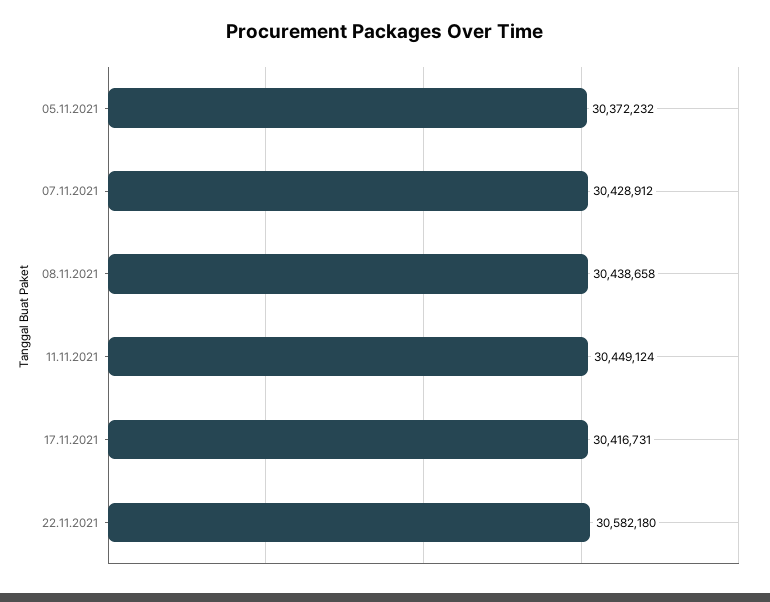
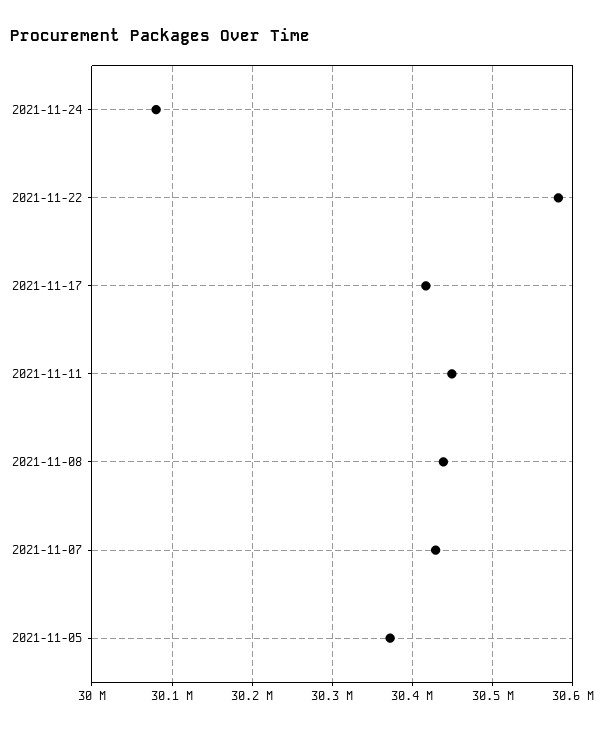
2021-11-24: none -> 30080000

